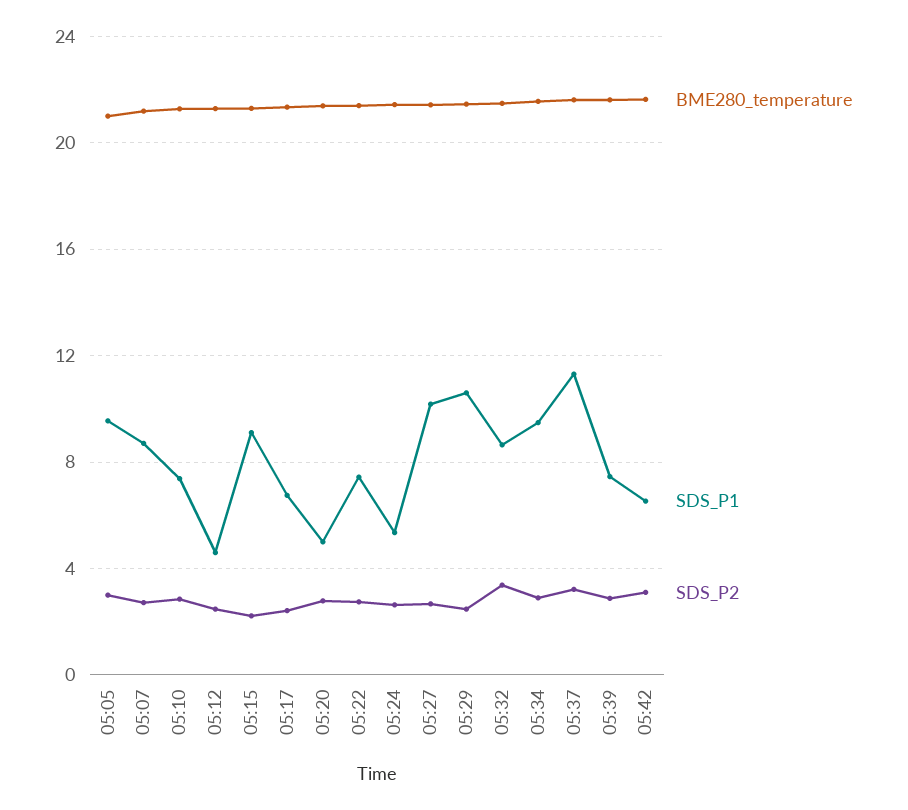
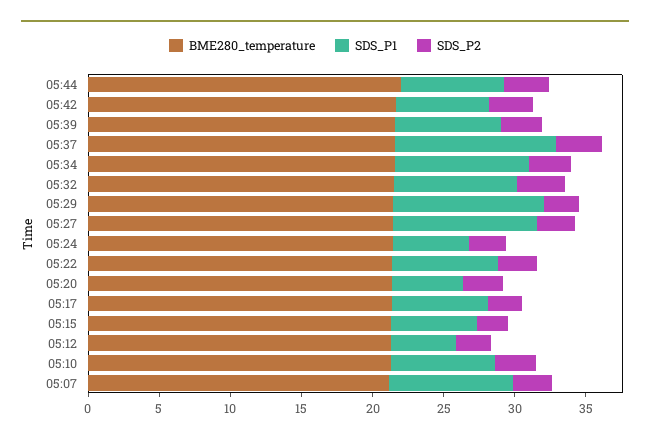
BME280_temperature, 05:05: 21 -> none
SDS_P1, 05:05: 9.5 -> none
SDS_P2, 05:05: 3 -> none
SDS_P1, 05:15: 9 -> 6
BME280_temperature, 05:44: none -> 22
SDS_P1, 05:44: none -> 7
SDS_P2, 05:44: none -> 3

